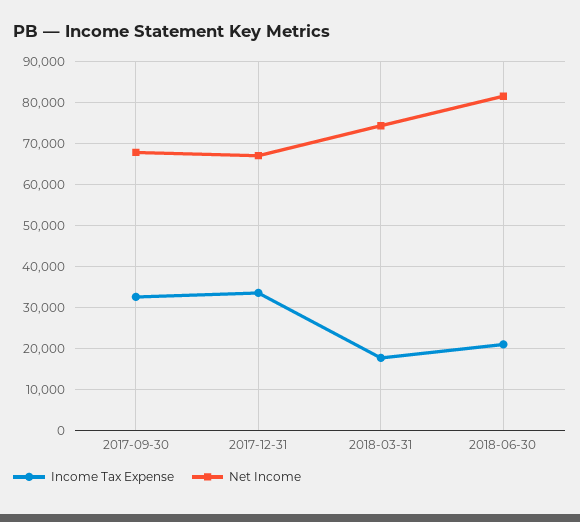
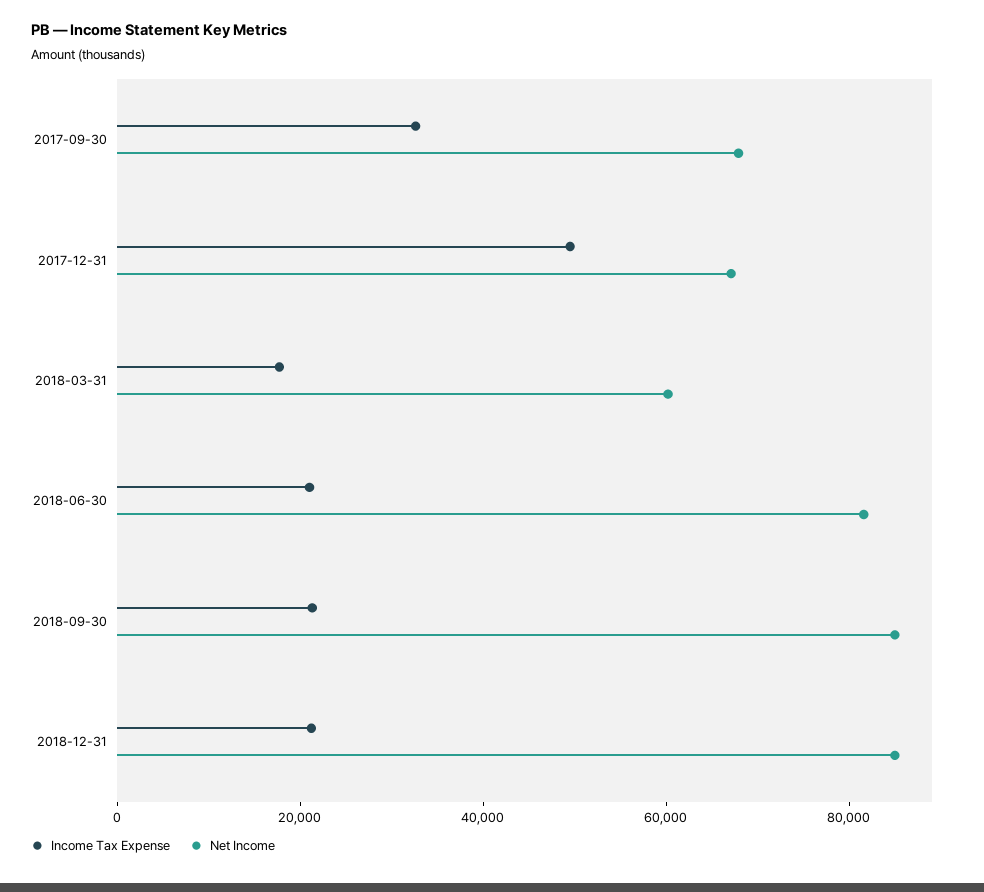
Income Tax Expense, 2017-12-31: 34000 -> 50000
Net Income, 2018-03-31: 74000 -> 60000
Income Tax Expense, 2018-09-30: none -> 20000
Net Income, 2018-09-30: none -> 85000
Income Tax Expense, 2018-12-31: none -> 20000
Net Income, 2018-12-31: none -> 85000

